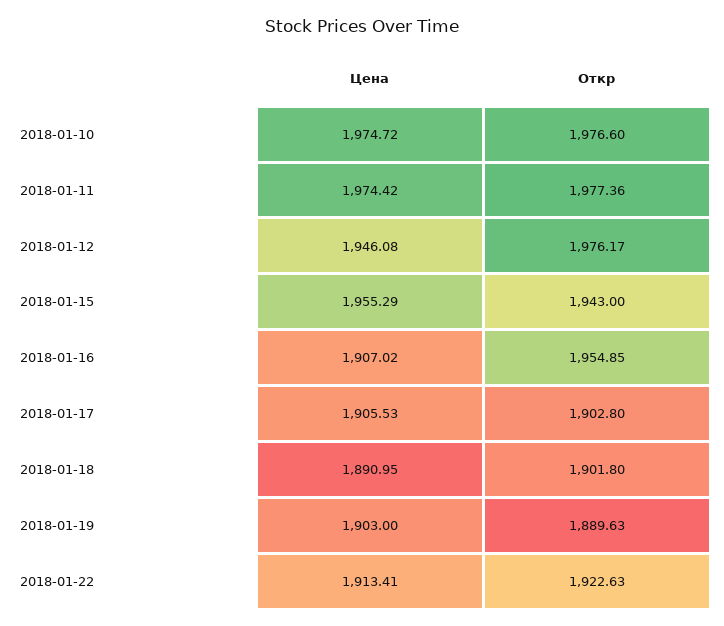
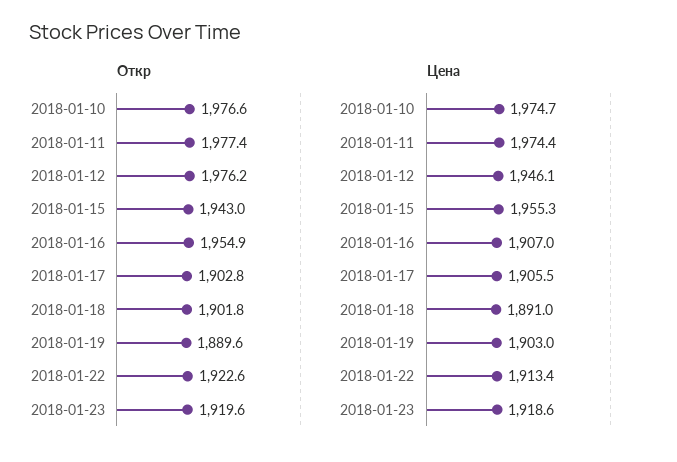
Откр, 2018-01-23: none -> 1919.6
Цена, 2018-01-23: none -> 1918.6

